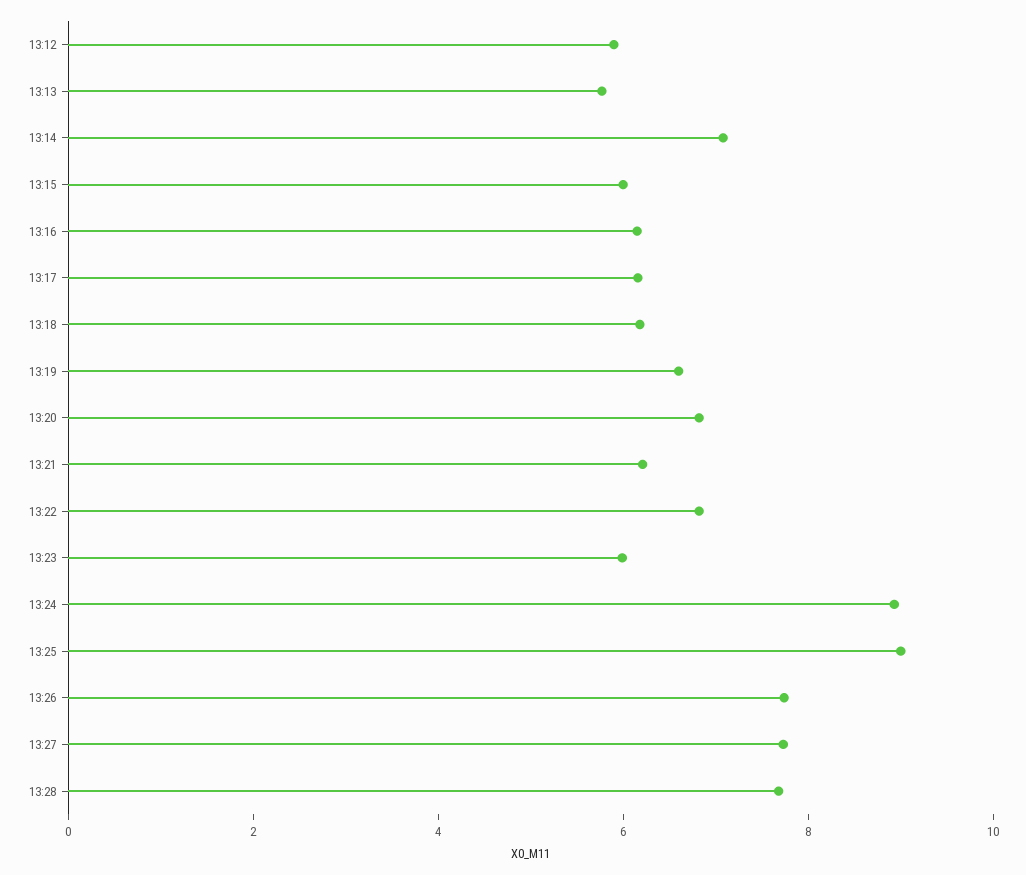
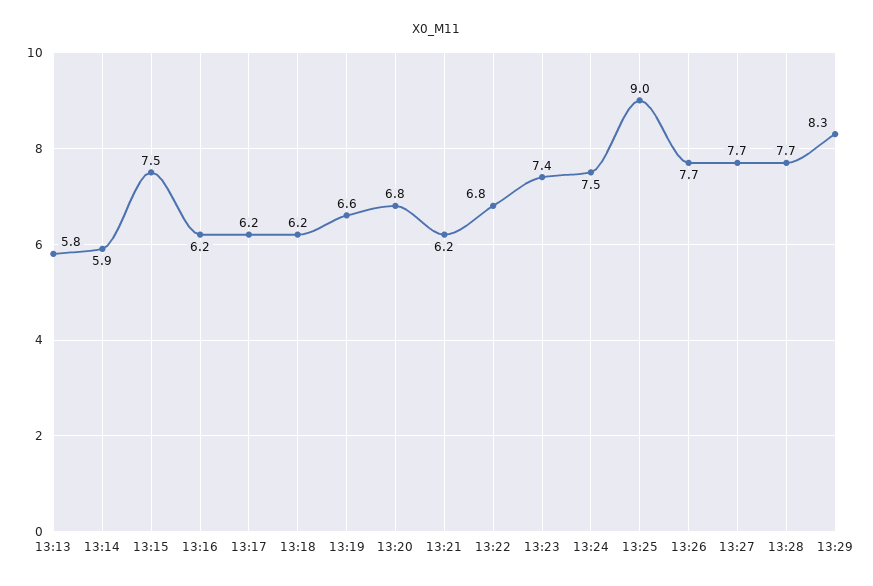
13:12: 6 -> none
13:14: 7 -> 5.9
13:15: 6 -> 7.5
13:23: 6 -> 7.4
13:24: 9 -> 7.5
13:29: none -> 8.3

